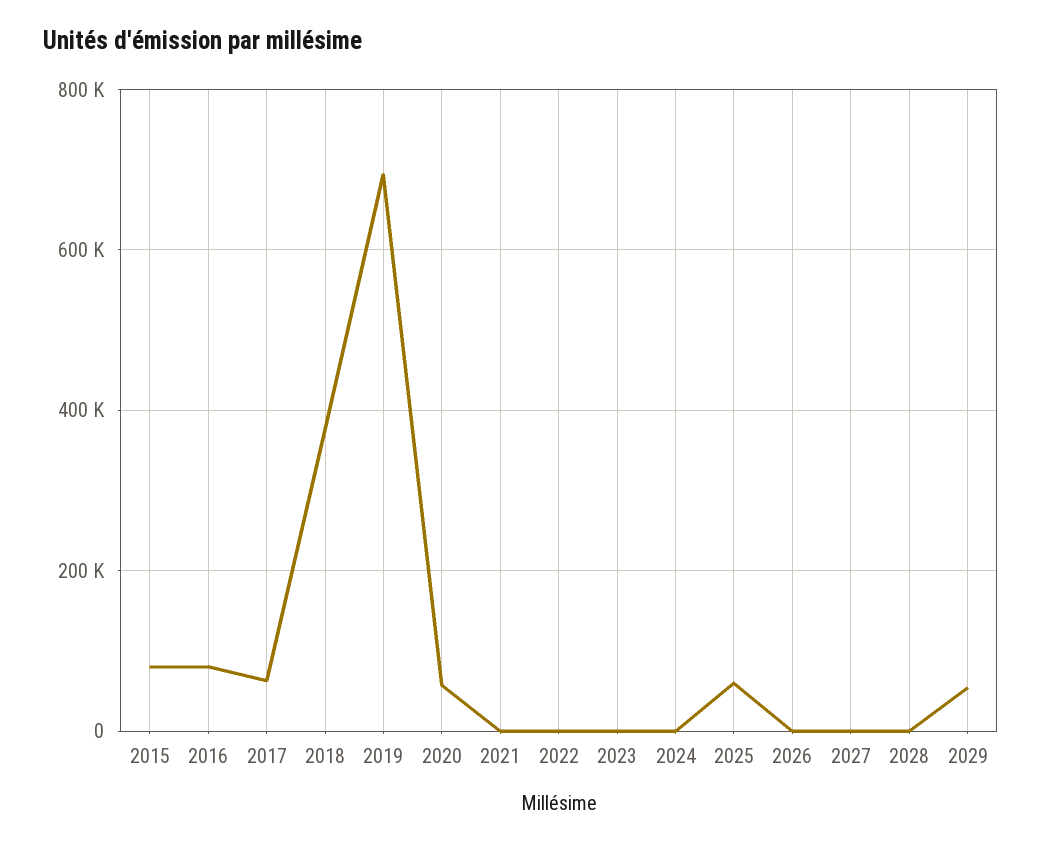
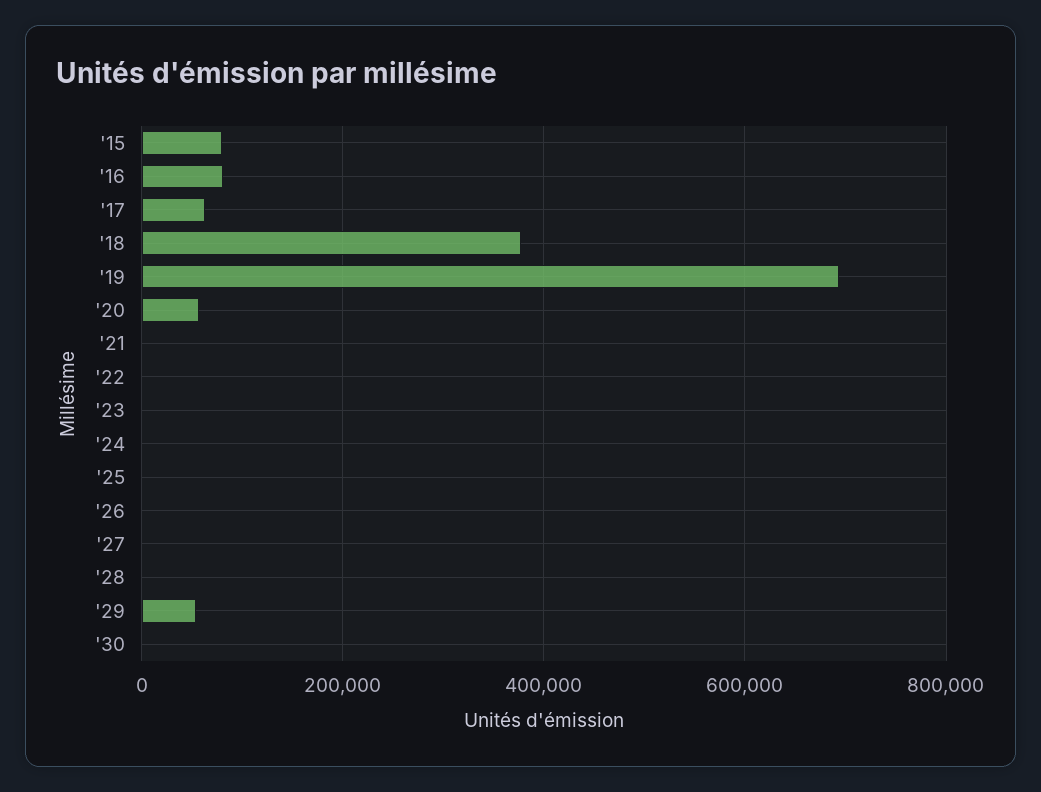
2025: 60000 -> 0
'30: none -> 0

